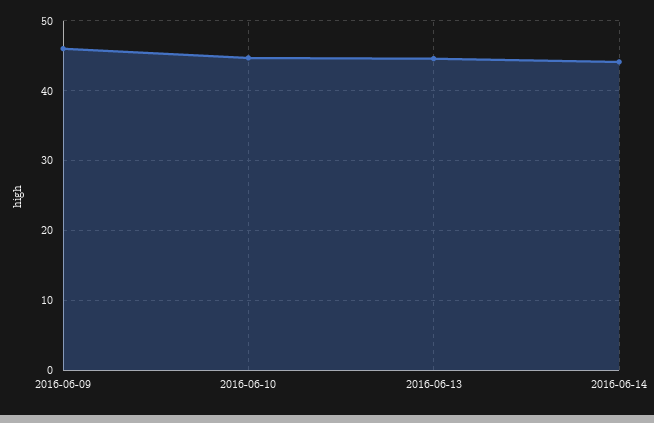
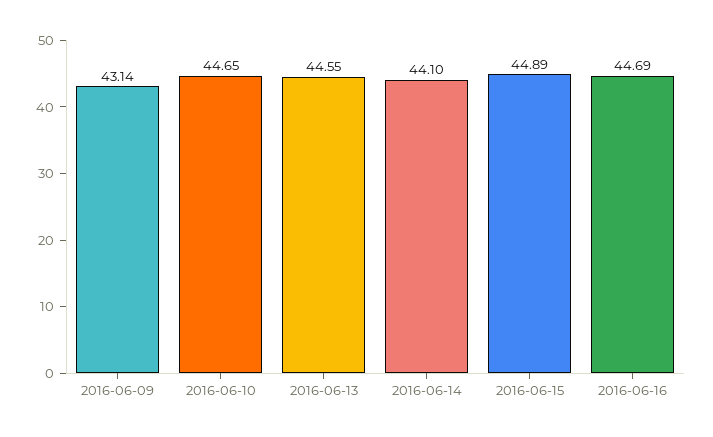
2016-06-09: 46 -> 43.14
2016-06-15: none -> 44.89
2016-06-16: none -> 44.69

